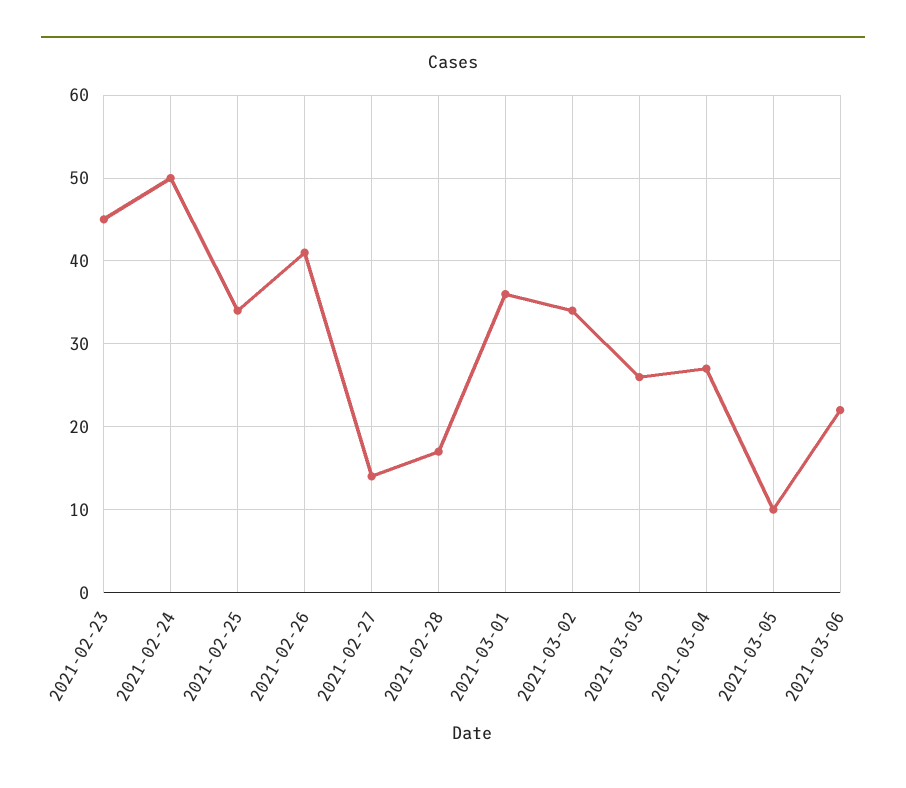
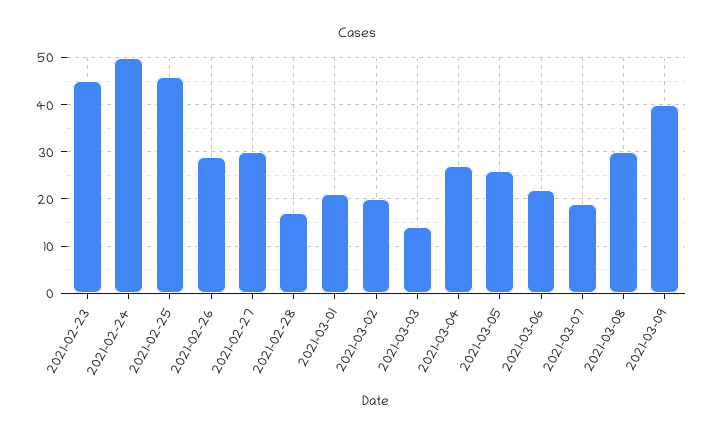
2021-02-25: 34 -> 45
2021-02-26: 41 -> 30
2021-02-27: 14 -> 30
2021-03-01: 36 -> 20
2021-03-02: 34 -> 20
2021-03-03: 26 -> 15
2021-03-05: 10 -> 25
2021-03-07: none -> 20
2021-03-08: none -> 30
2021-03-09: none -> 40

